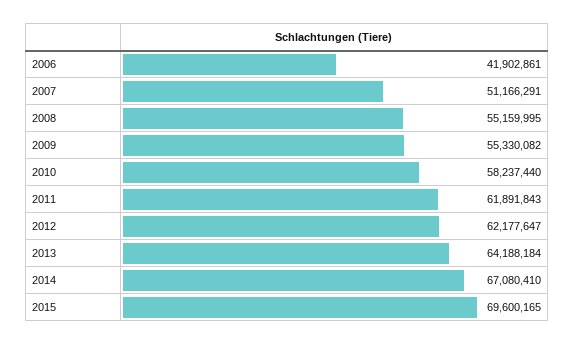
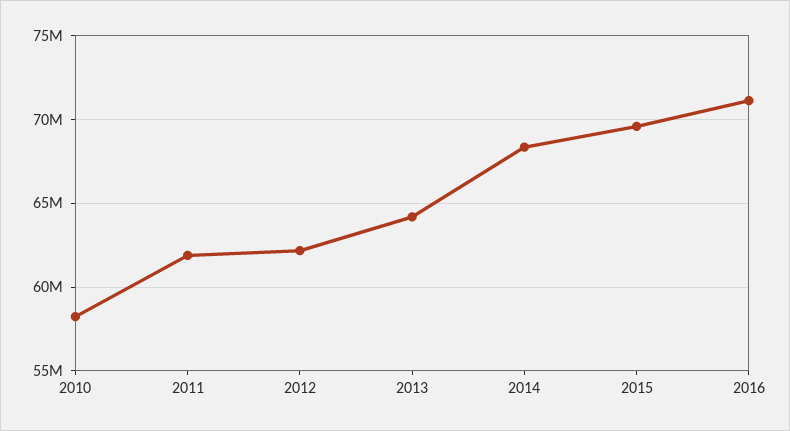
2006: 41902861 -> none
2007: 51166291 -> none
2008: 55159995 -> none
2009: 55330082 -> none
2014: 67080410 -> 68500000
2016: none -> 71000000

